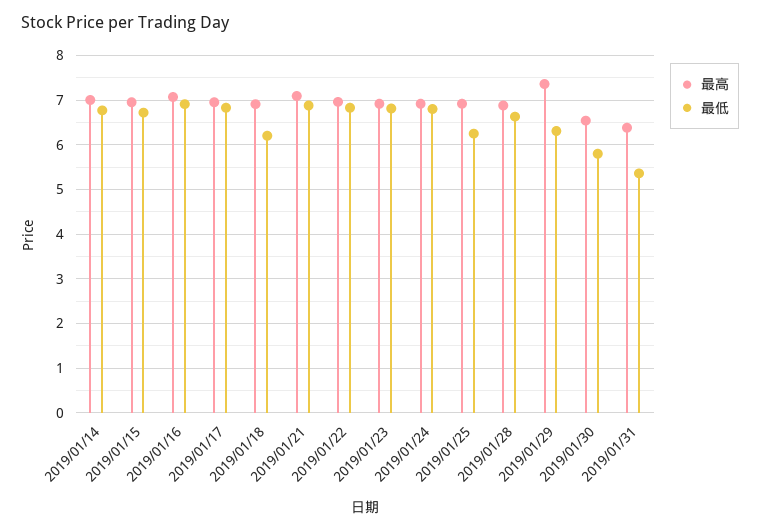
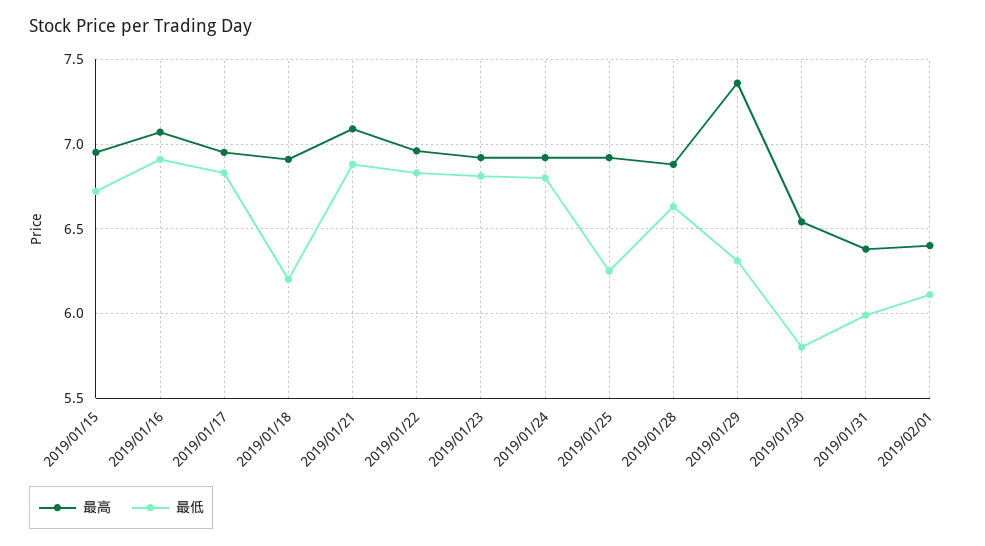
最高, 2019/01/14: 7 -> none
最低, 2019/01/14: 6.8 -> none
最低, 2019/01/31: 5.4 -> 6
最高, 2019/02/01: none -> 6.4
最低, 2019/02/01: none -> 6.1

